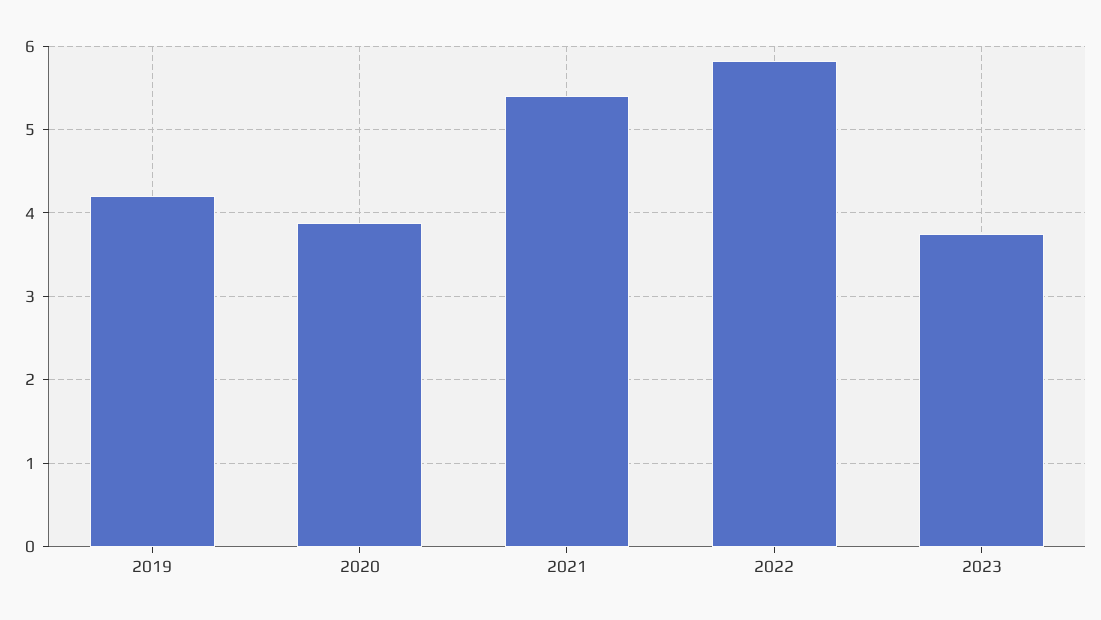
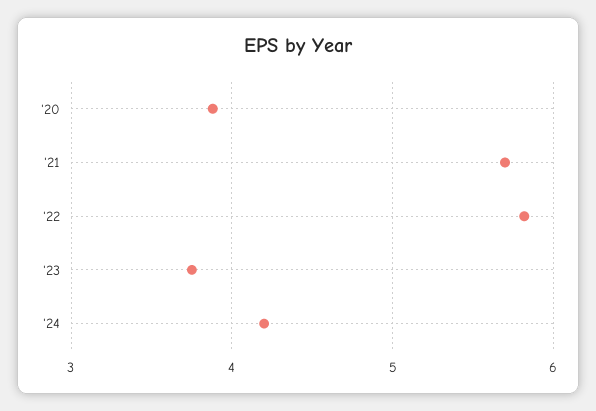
2019: 4.2 -> none
2021: 5.4 -> 5.7
'24: none -> 4.2

